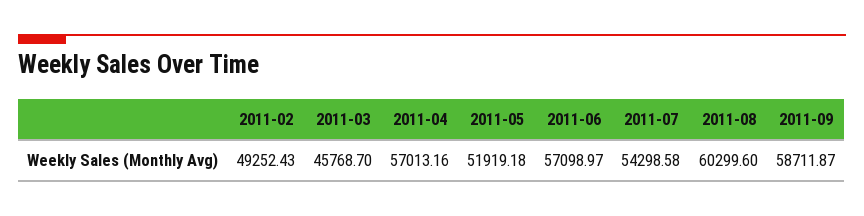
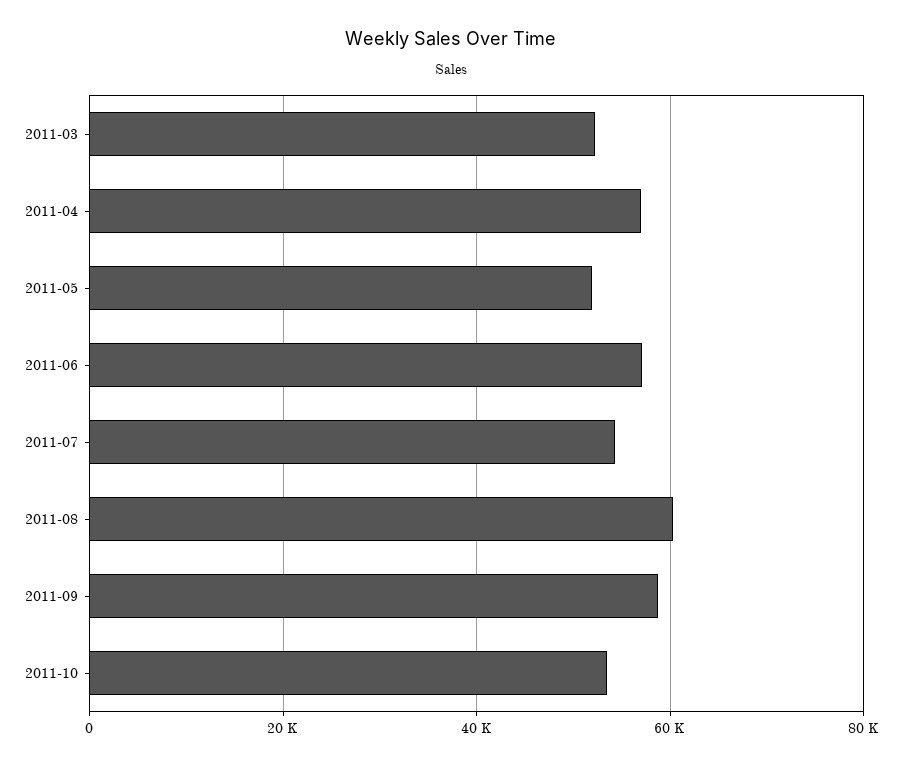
2011-02: 49252.43 -> none
2011-03: 45768.7 -> 52000
2011-10: none -> 54000

